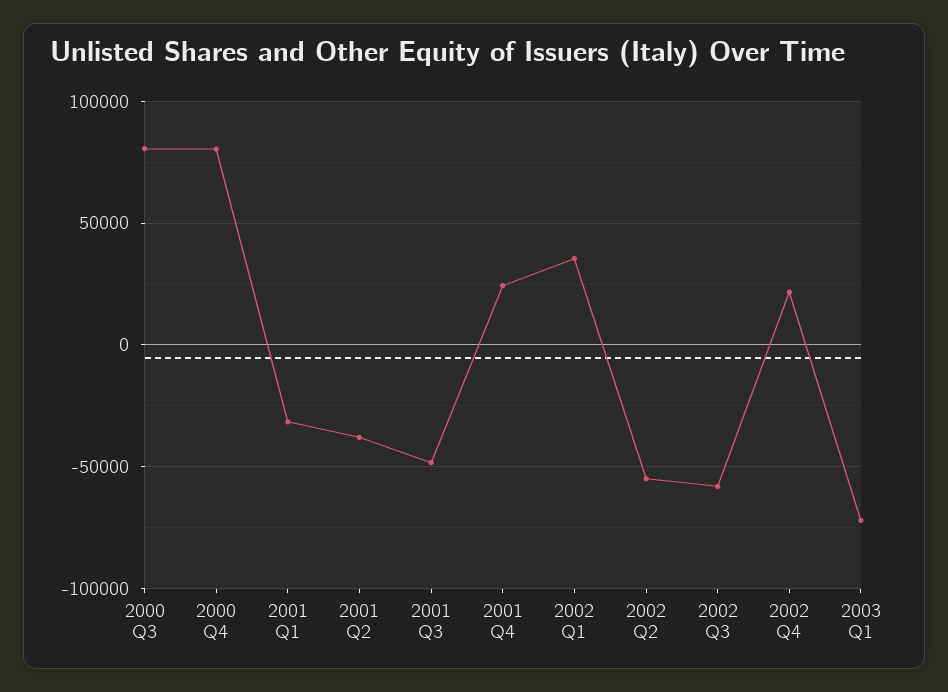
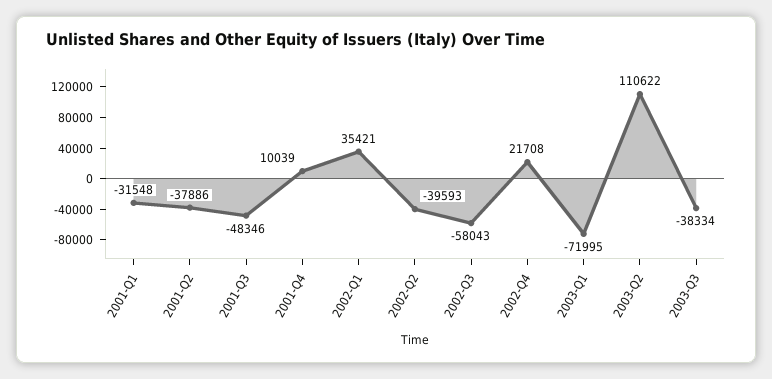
2000 Q3: 80000 -> none
2000 Q4: 80000 -> none
2001 Q4: 25000 -> 10039
2002 Q2: -55000 -> -39593
2003-Q2: none -> 110622
2003-Q3: none -> -38334

